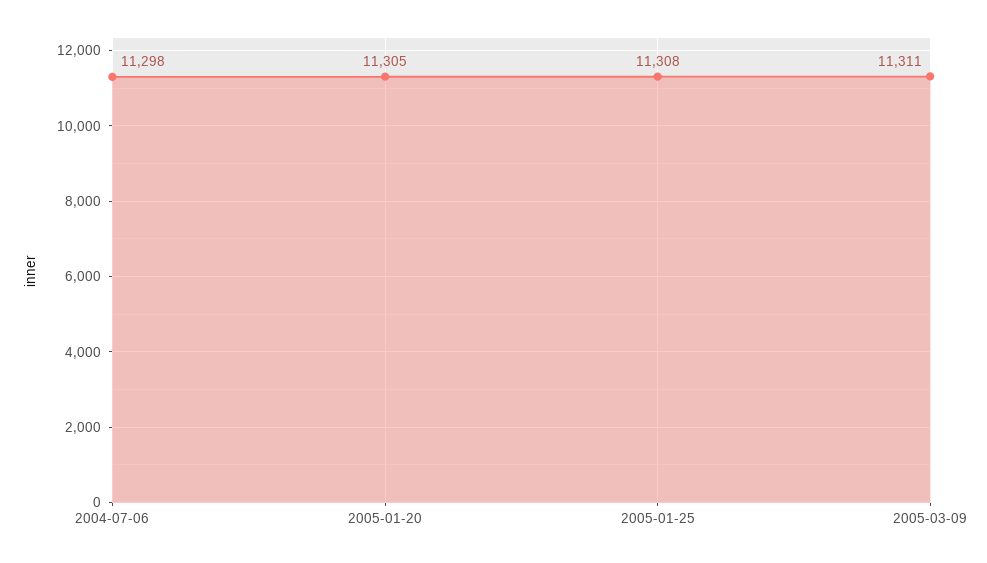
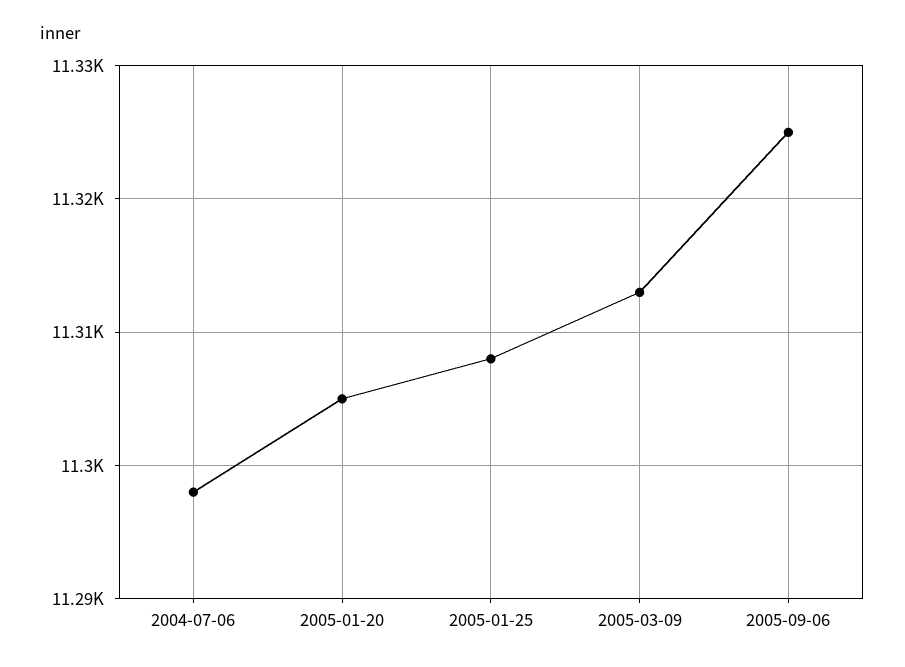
2005-03-09: 11311 -> 11313
2005-09-06: none -> 11325

